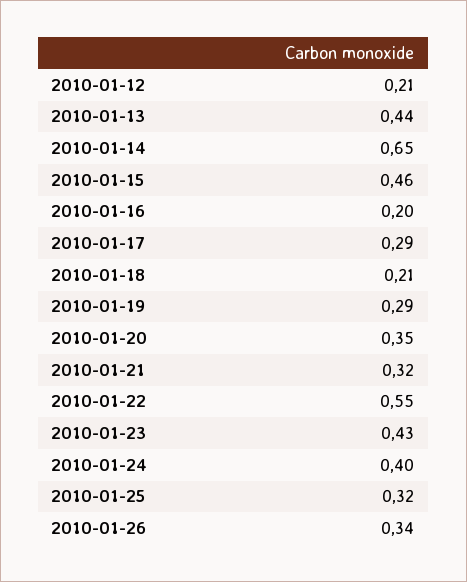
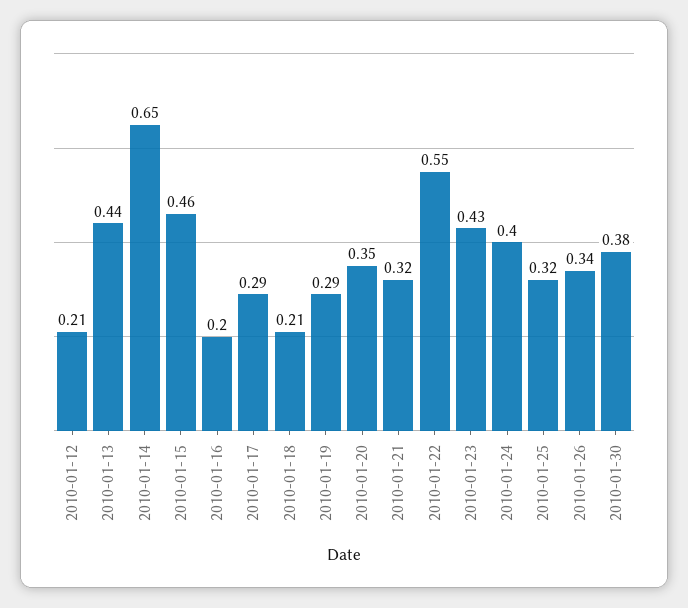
2010-01-30: none -> 0.38

